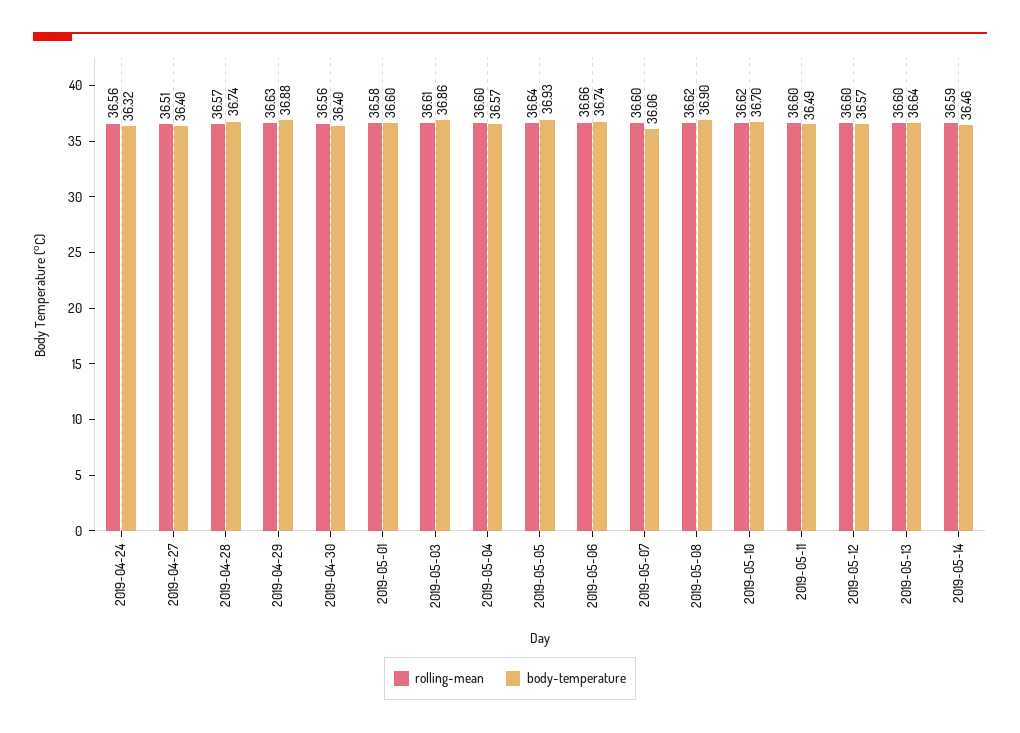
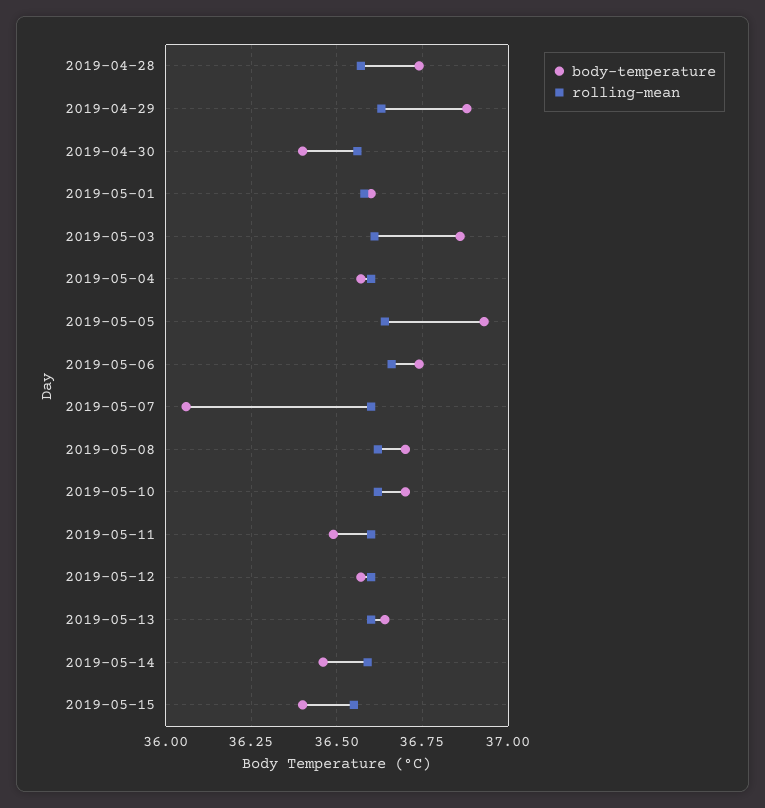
rolling-mean, 2019-04-24: 36.56 -> none
body-temperature, 2019-04-24: 36.32 -> none
rolling-mean, 2019-04-27: 36.51 -> none
body-temperature, 2019-04-27: 36.4 -> none
body-temperature, 2019-05-08: 36.9 -> 36.7
body-temperature, 2019-05-15: none -> 36.4
rolling-mean, 2019-05-15: none -> 36.55

